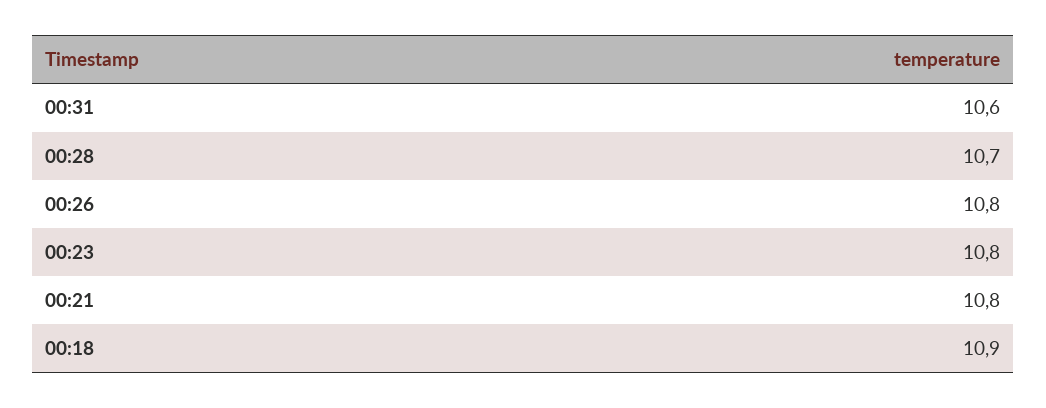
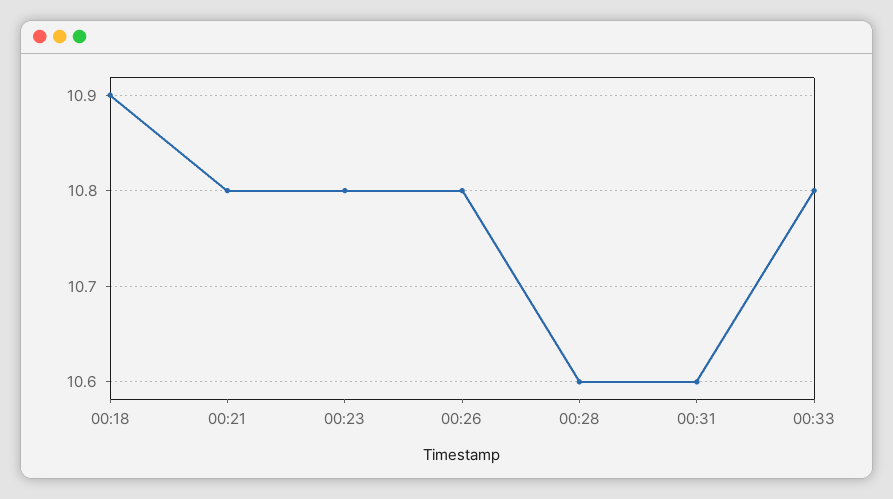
00:28: 10.7 -> 10.6
00:33: none -> 10.8

